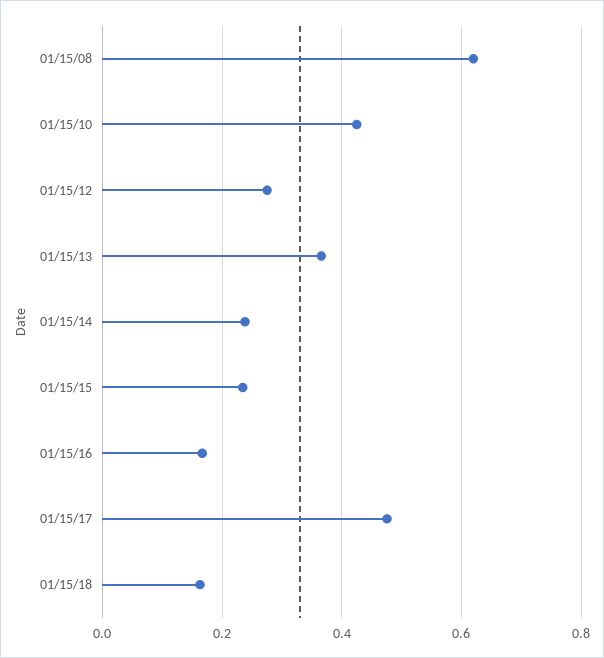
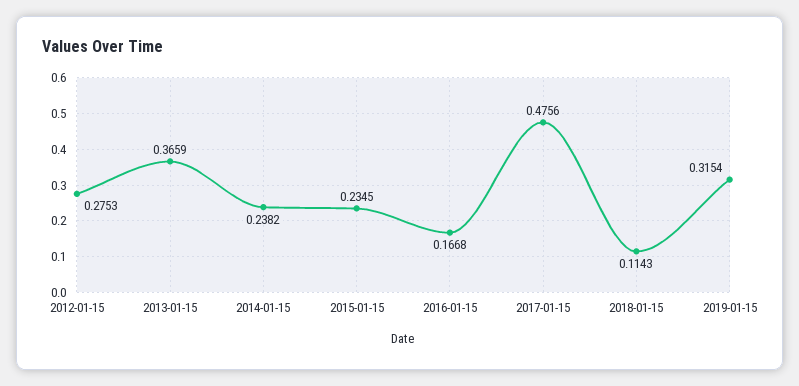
01/15/08: 0.62 -> none
01/15/10: 0.42 -> none
01/15/18: 0.16 -> 0.1143
2019-01-15: none -> 0.3154

